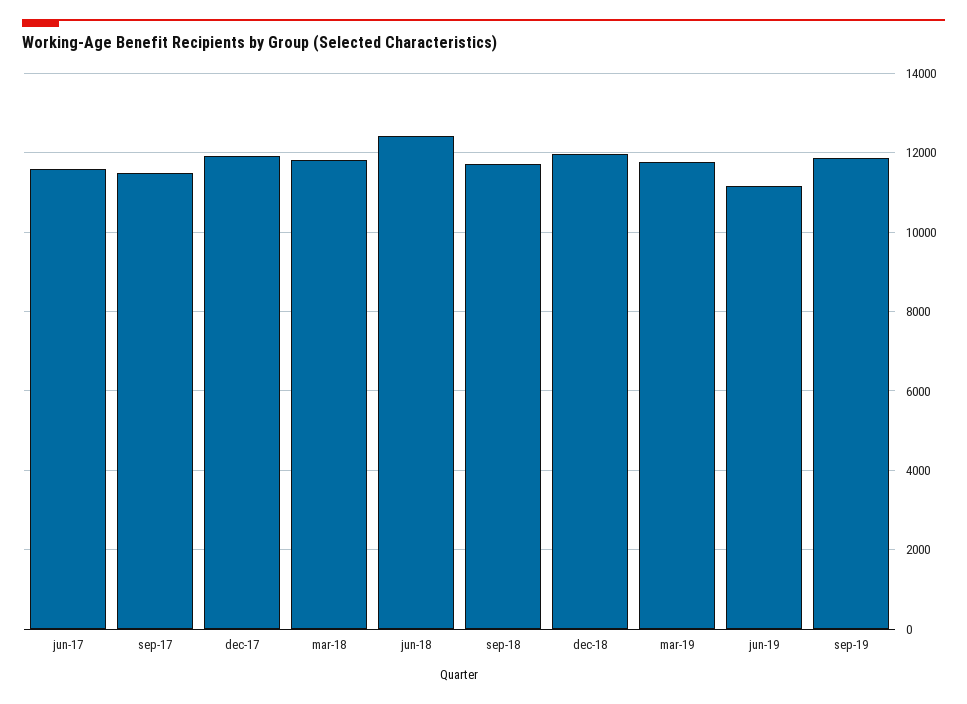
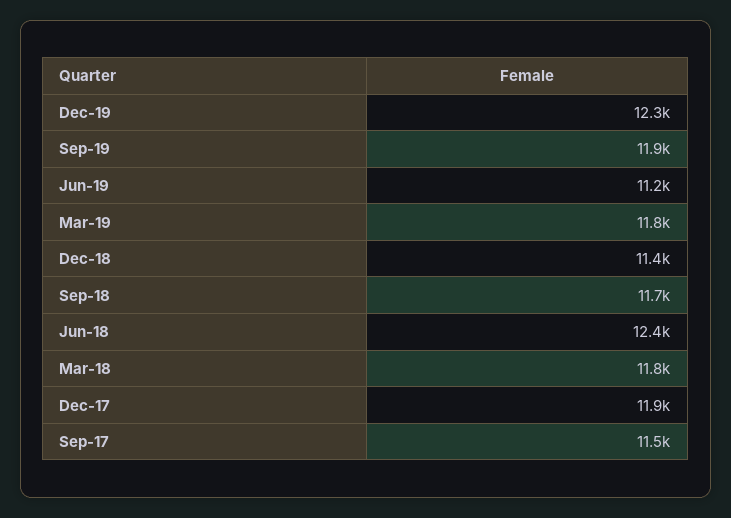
jun-17: 11600 -> none
dec-18: 12000 -> 11400
Dec-19: none -> 12300

